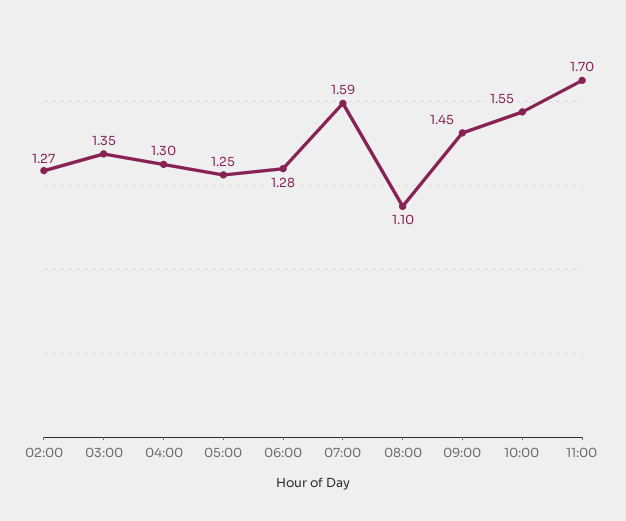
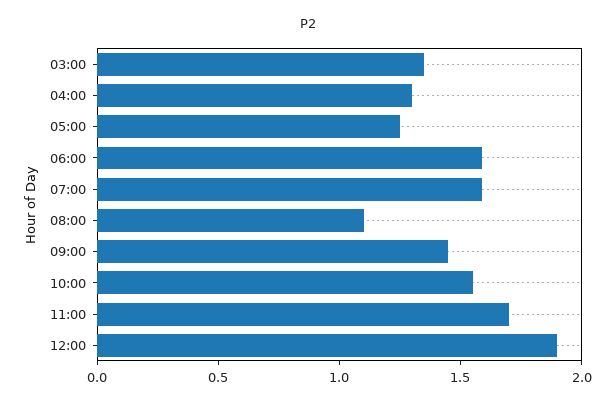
02:00: 1.27 -> none
06:00: 1.28 -> 1.6
12:00: none -> 1.9

